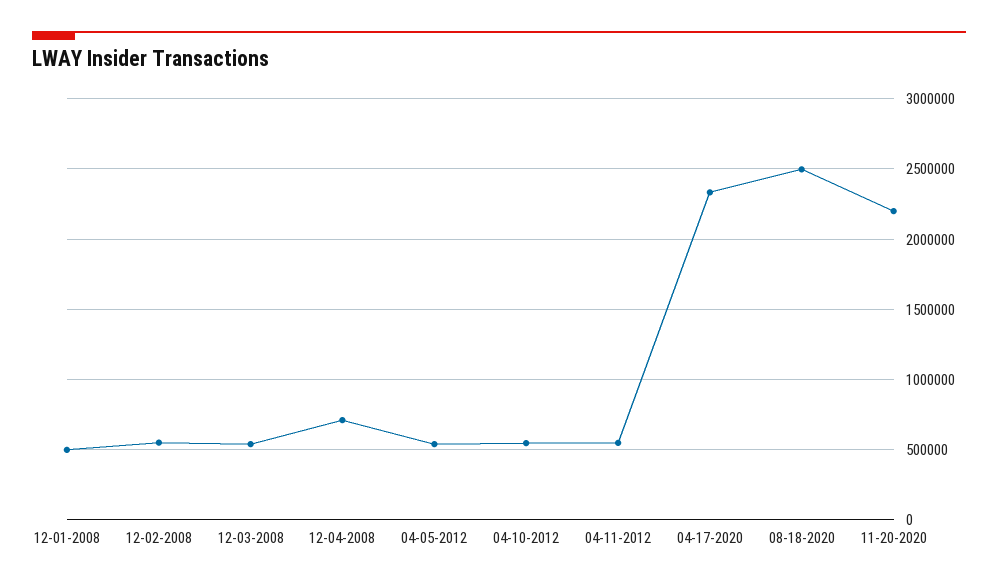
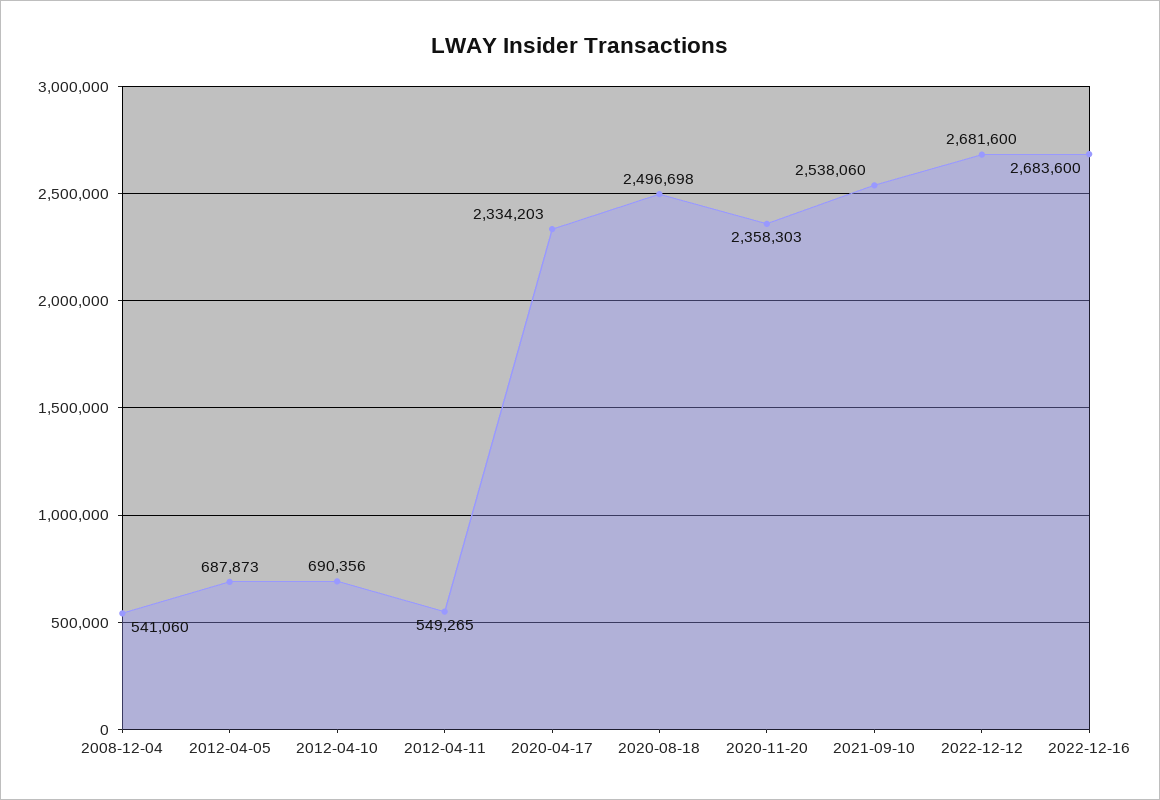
12-01-2008: 500000 -> none
12-02-2008: 550000 -> none
12-03-2008: 550000 -> none
12-04-2008: 700000 -> 541060
04-05-2012: 550000 -> 687873
04-10-2012: 550000 -> 690356
11-20-2020: 2200000 -> 2358303
2021-09-10: none -> 2538060
2022-12-12: none -> 2681600
2022-12-16: none -> 2683600

